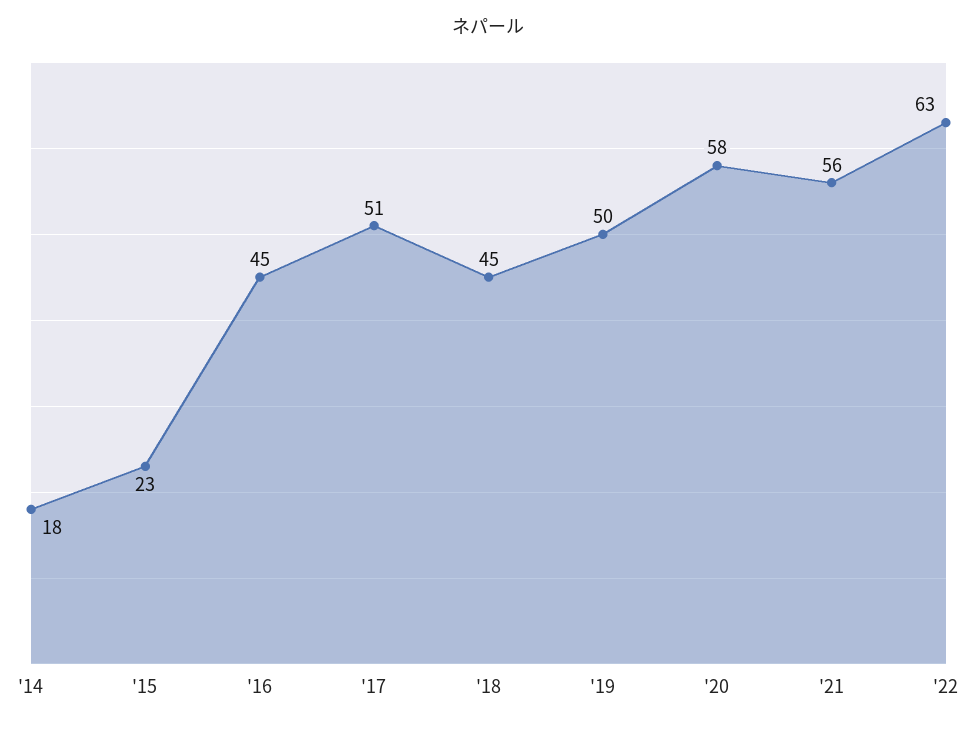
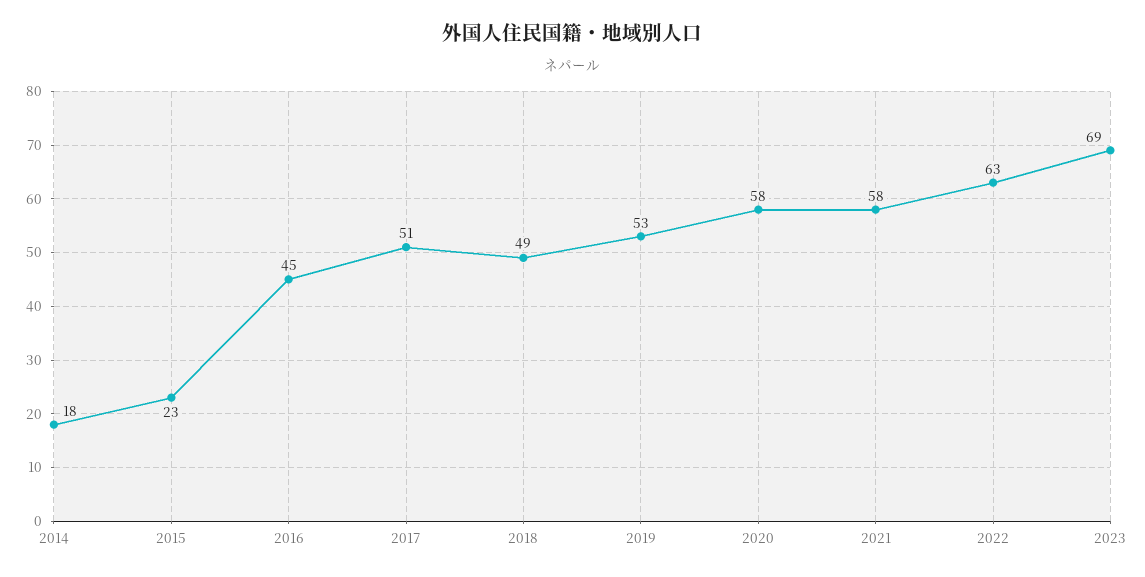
'18: 45 -> 49
'19: 50 -> 53
'21: 56 -> 58
2023: none -> 69

